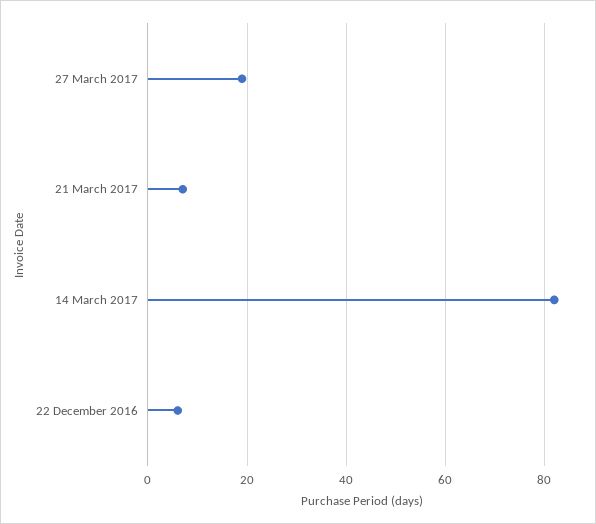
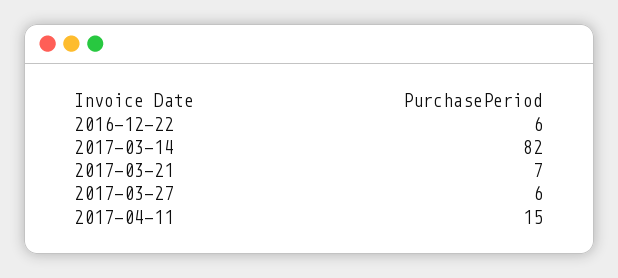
27 March 2017: 20 -> 6
2017-04-11: none -> 15

